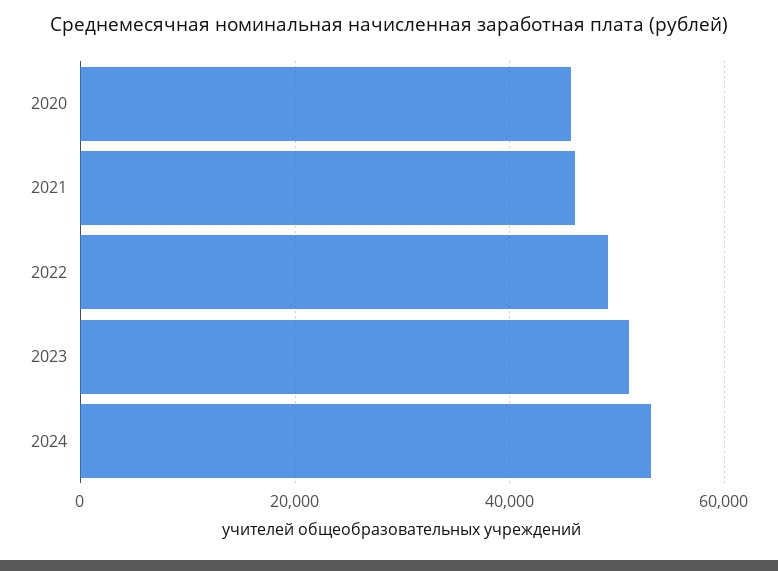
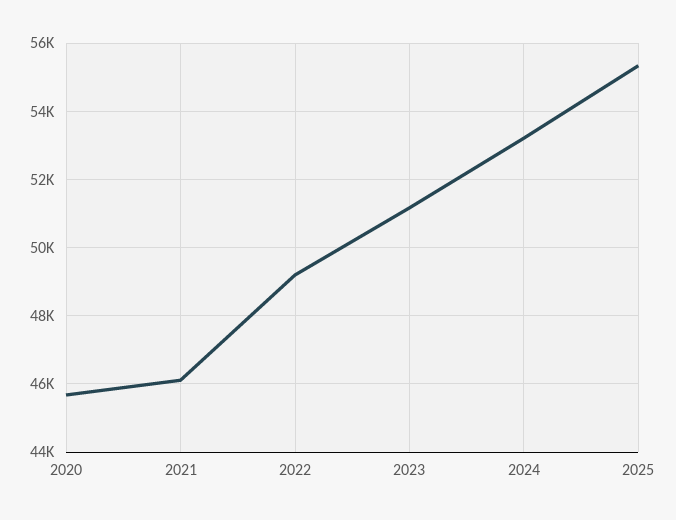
2025: none -> 55400

